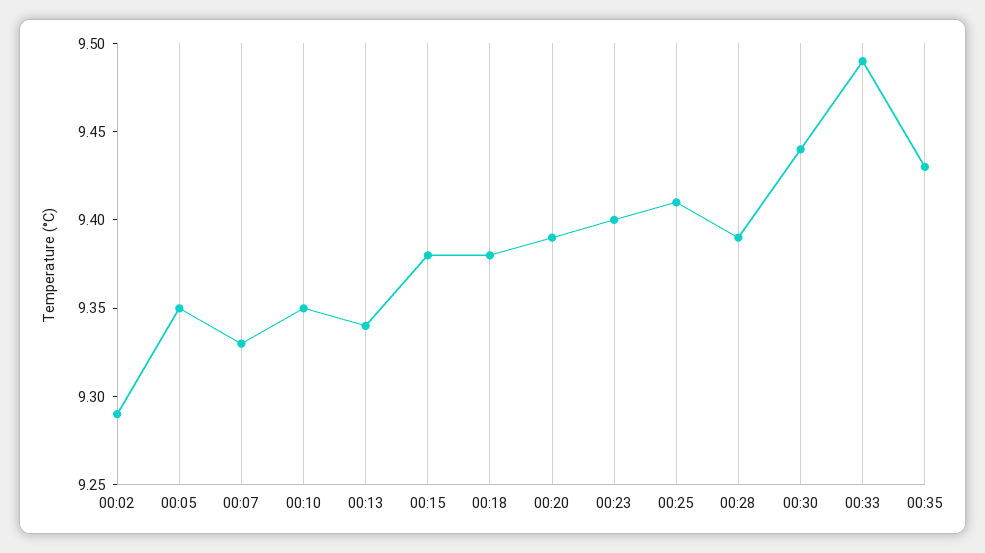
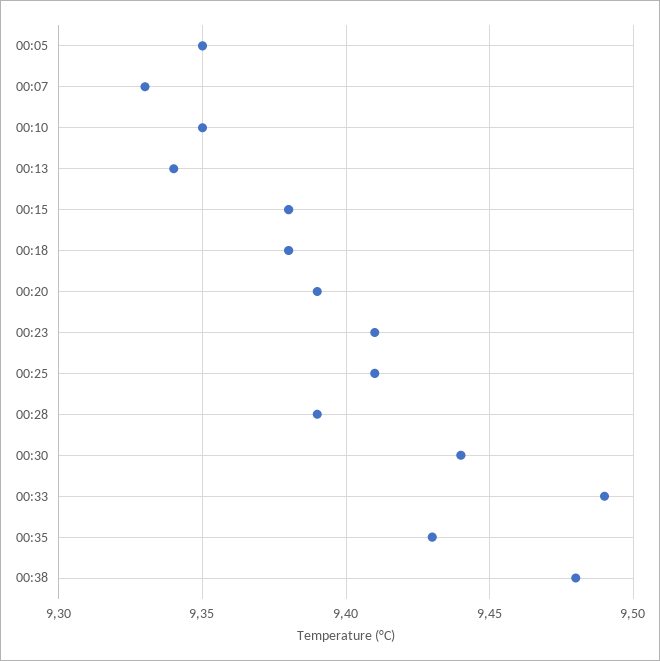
00:02: 9.29 -> none
00:23: 9.4 -> 9.41
00:38: none -> 9.48

